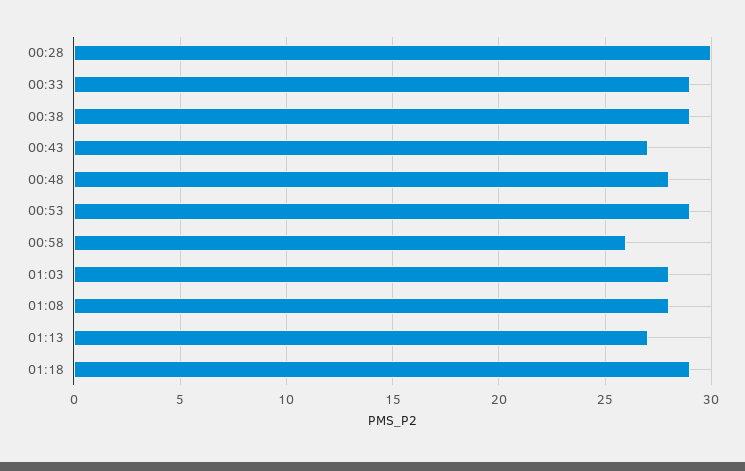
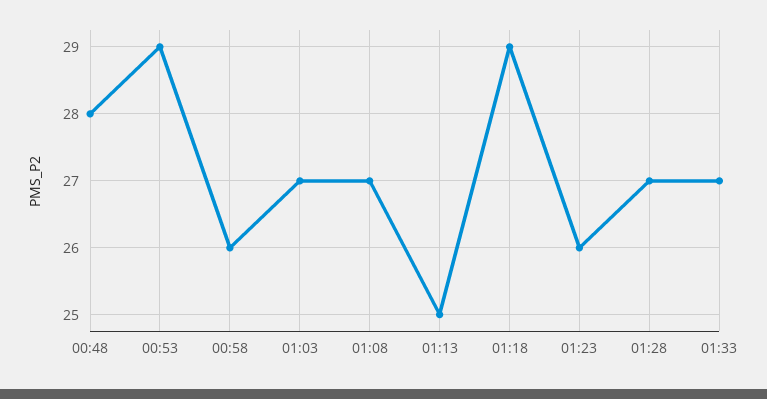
00:28: 30 -> none
00:33: 29 -> none
00:38: 29 -> none
00:43: 27 -> none
01:03: 28 -> 27
01:08: 28 -> 27
01:13: 27 -> 25
01:23: none -> 26
01:28: none -> 27
01:33: none -> 27

